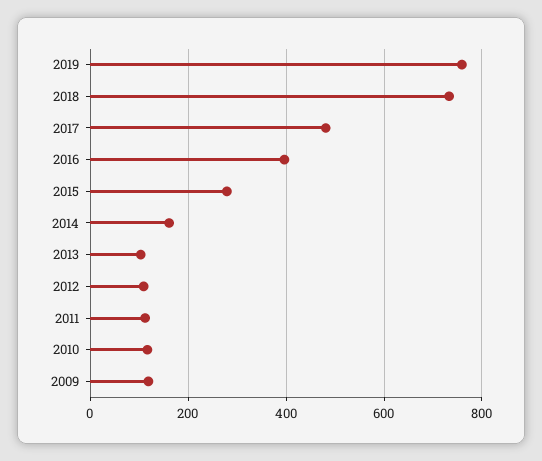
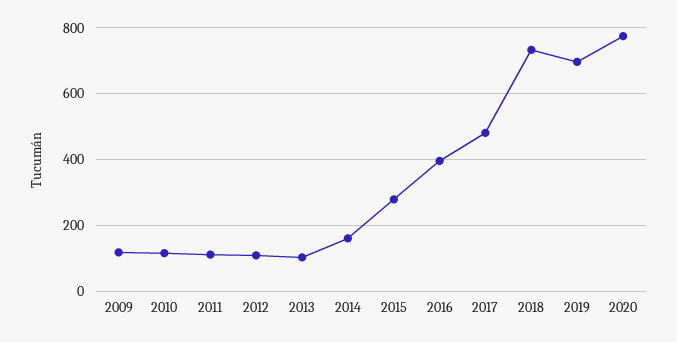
2019: 760 -> 700
2020: none -> 780

